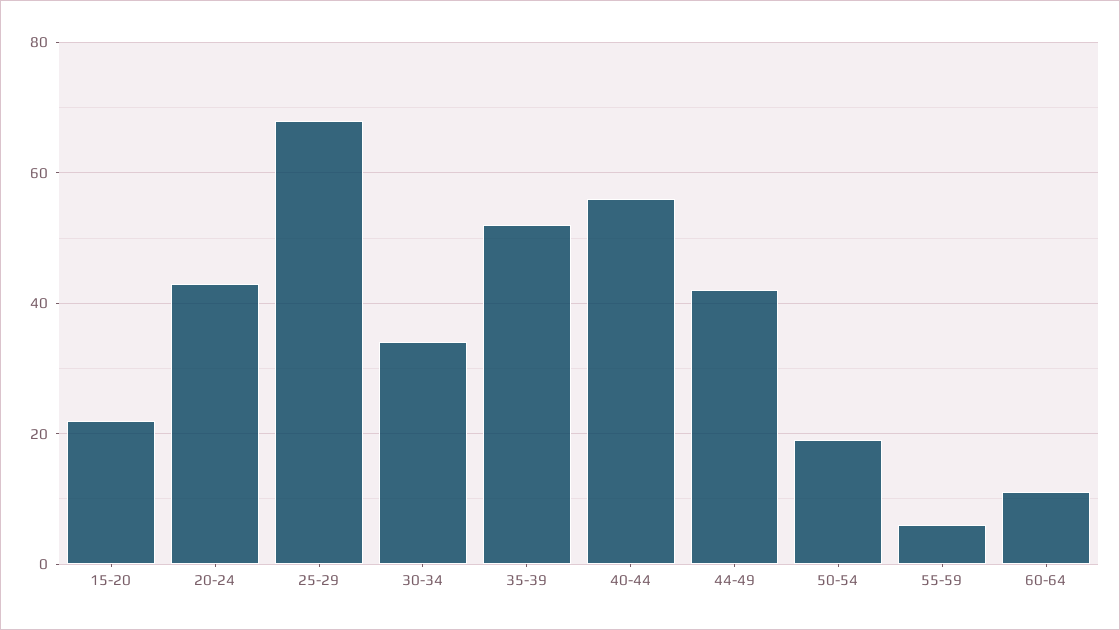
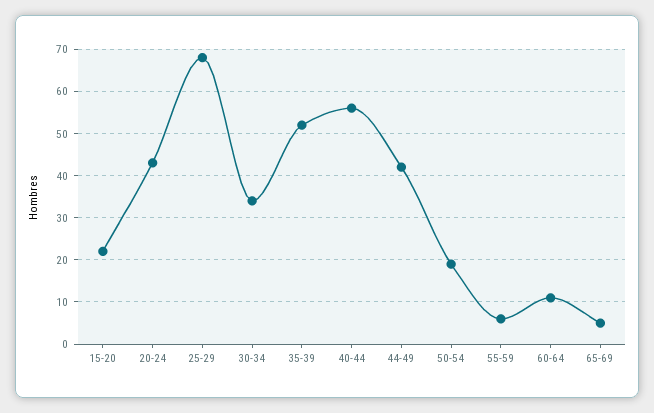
65-69: none -> 5

